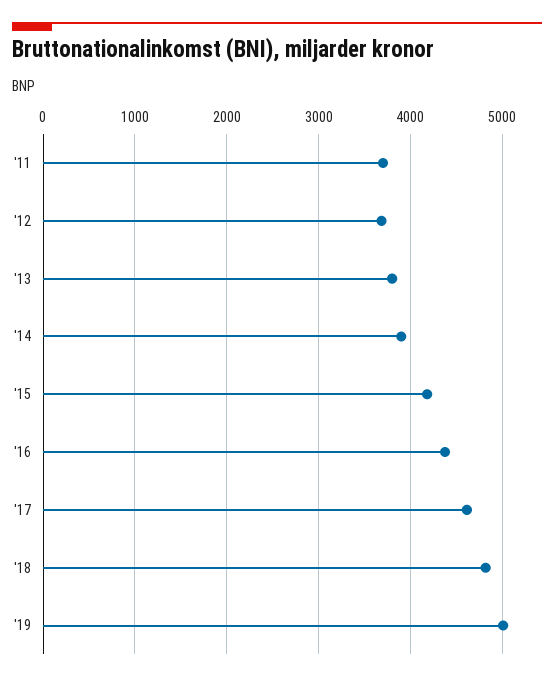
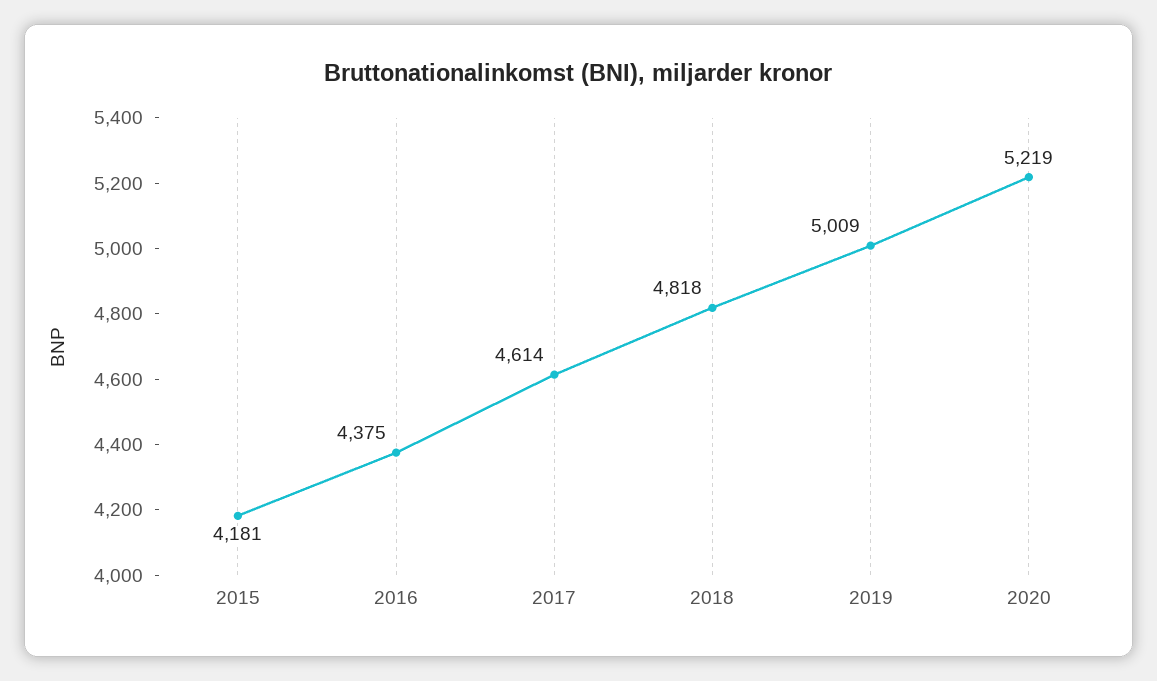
'11: 3700 -> none
'12: 3700 -> none
'13: 3800 -> none
'14: 3900 -> none
2020: none -> 5219

